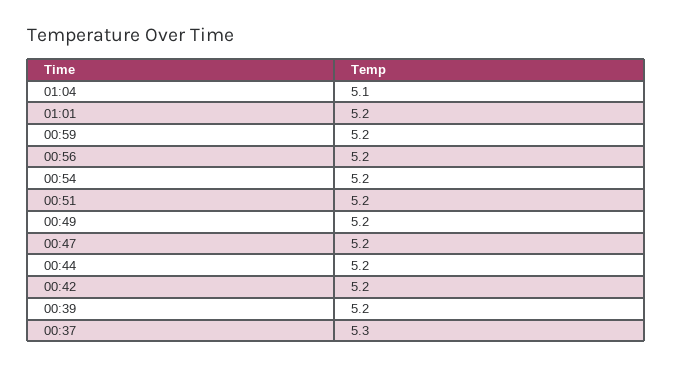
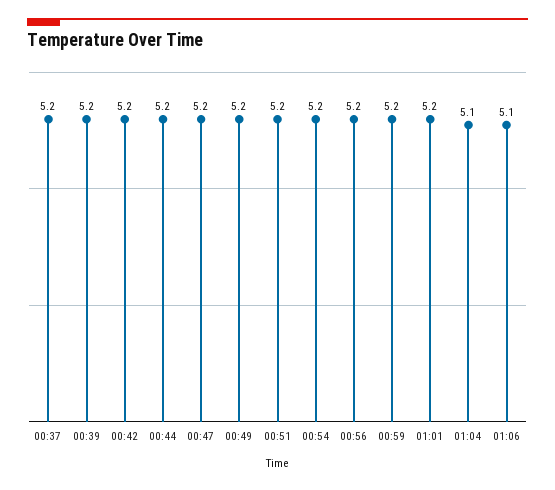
00:37: 5.3 -> 5.2
01:06: none -> 5.1

